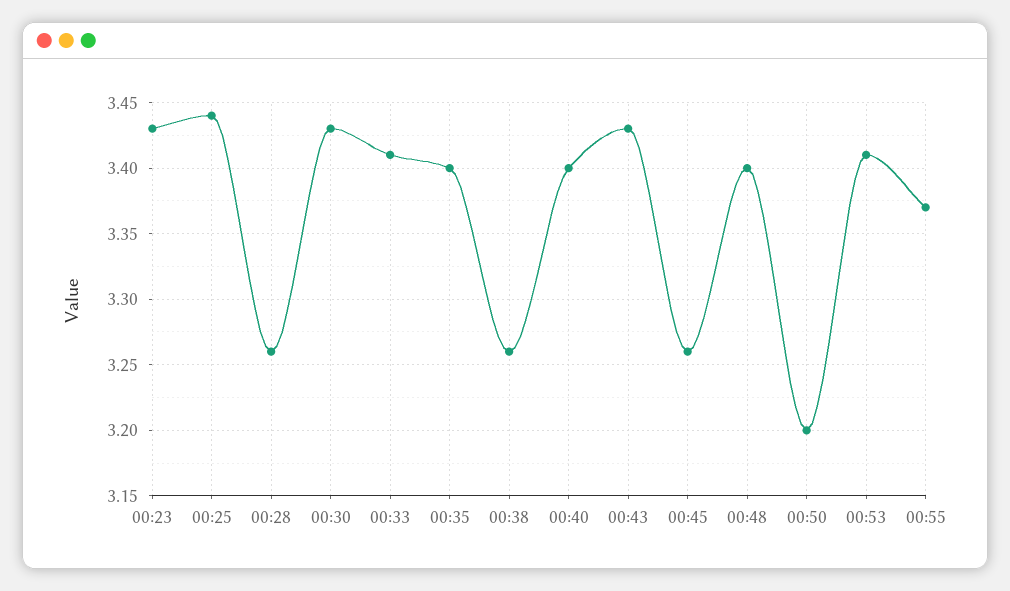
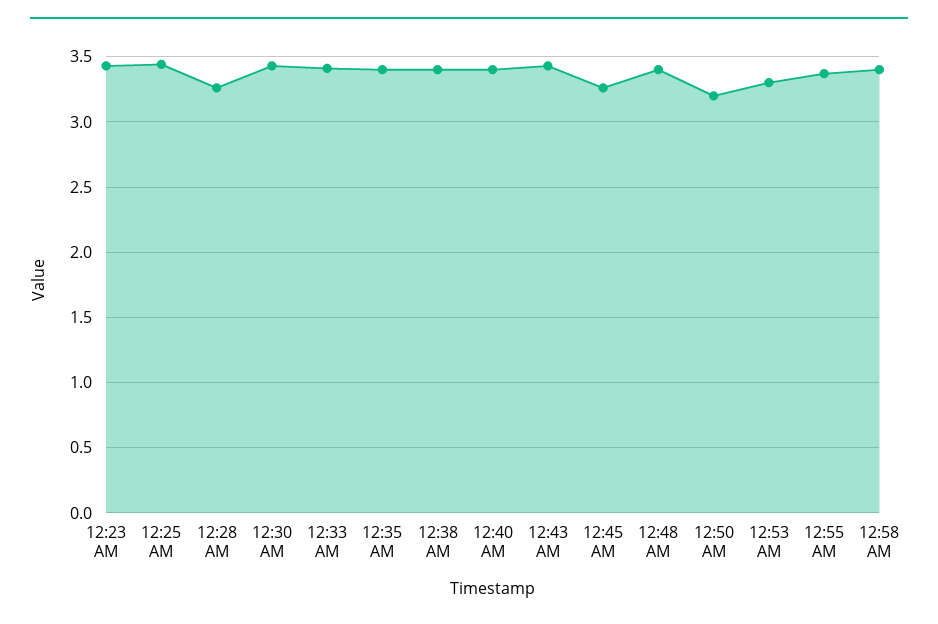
00:38: 3.26 -> 3.4
00:53: 3.41 -> 3.3
12:58 AM: none -> 3.4

